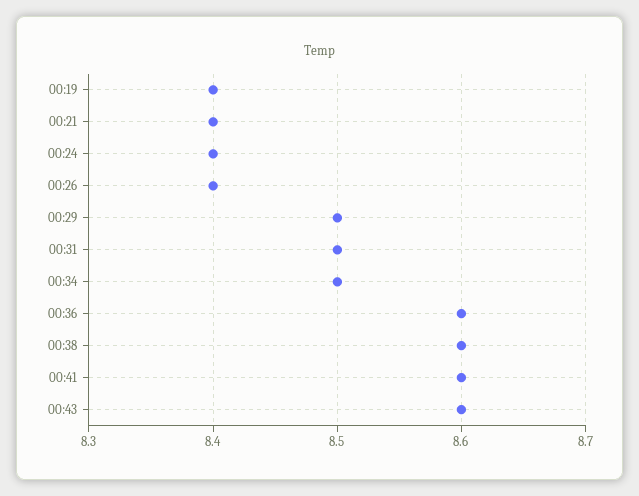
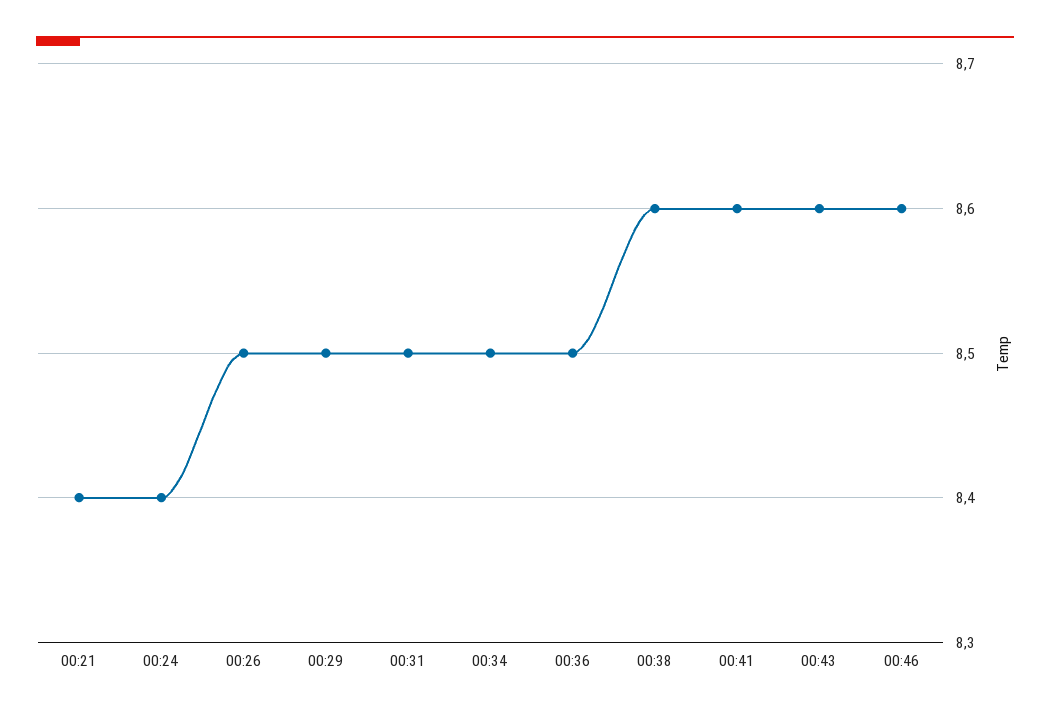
00:19: 8.4 -> none
00:26: 8.4 -> 8.5
00:36: 8.6 -> 8.5
00:46: none -> 8.6

